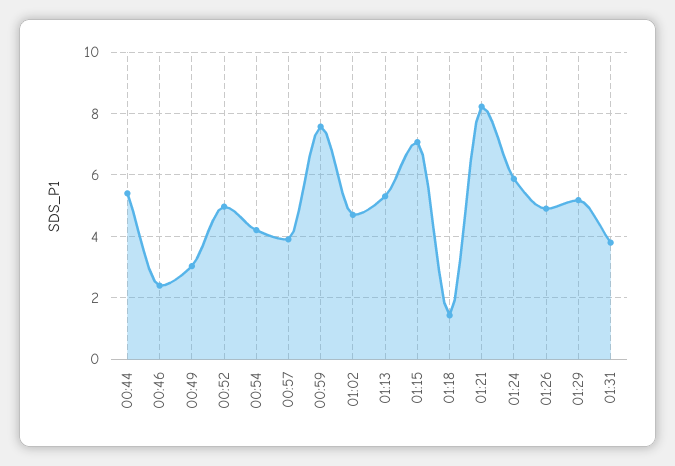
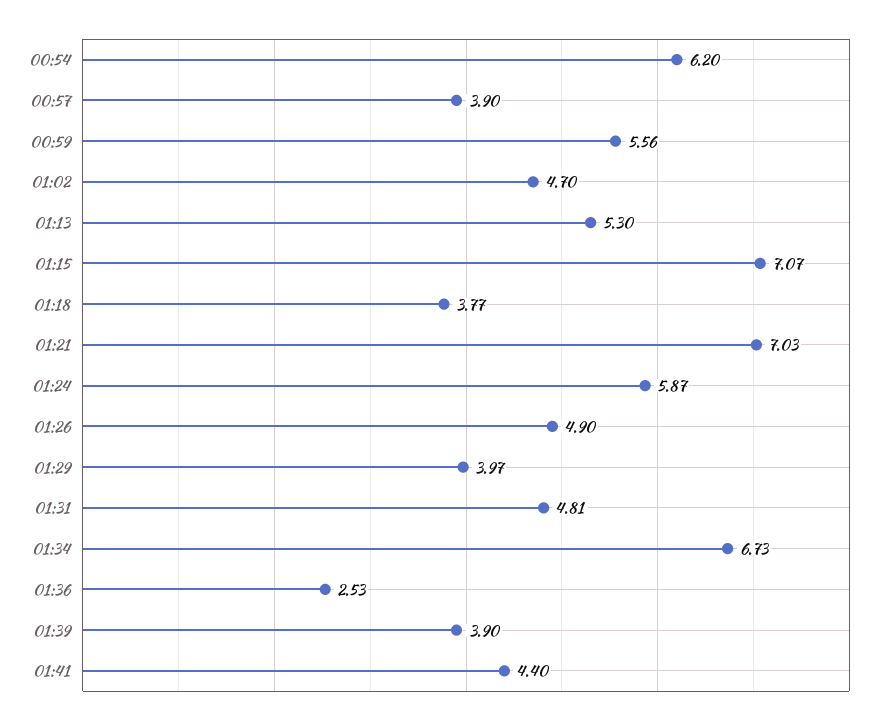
00:44: 5.4 -> none
00:46: 2.4 -> none
00:49: 3 -> none
00:52: 5 -> none
00:54: 4.2 -> 6.2
00:59: 7.6 -> 5.56
01:18: 1.4 -> 3.77
01:21: 8.2 -> 7.03
01:29: 5.2 -> 3.97
01:31: 3.8 -> 4.81
01:34: none -> 6.73
01:36: none -> 2.53
01:39: none -> 3.9
01:41: none -> 4.4

